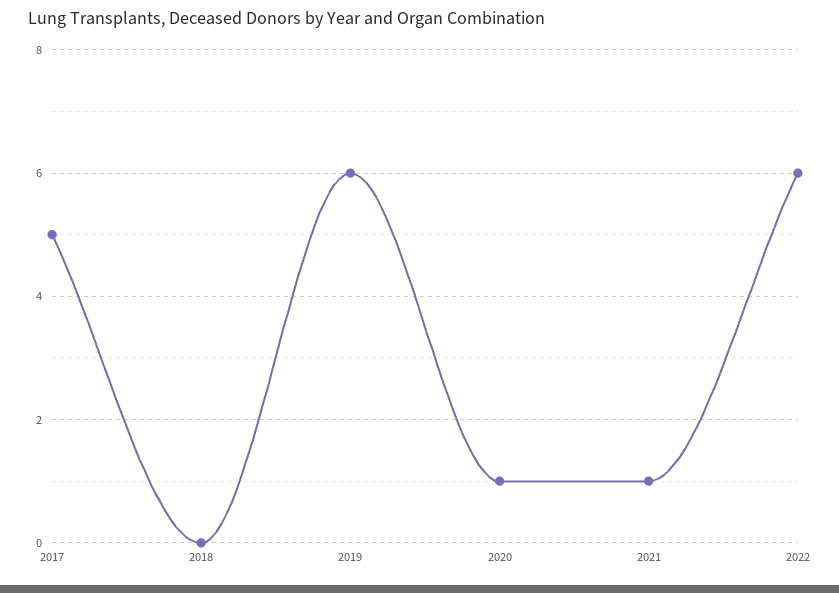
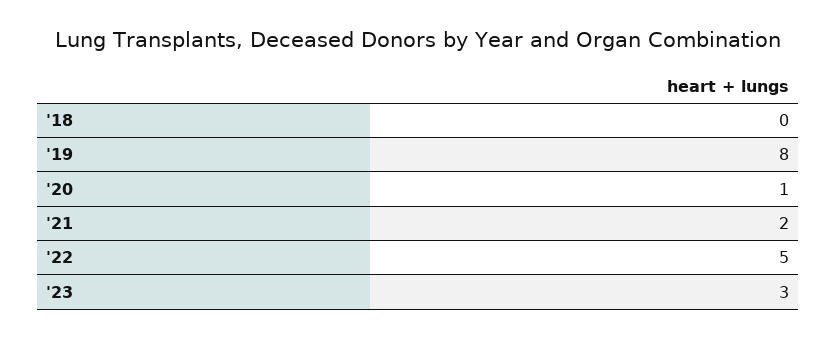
2017: 5 -> none
2019: 6 -> 8
2021: 1 -> 2
2022: 6 -> 5
'23: none -> 3

